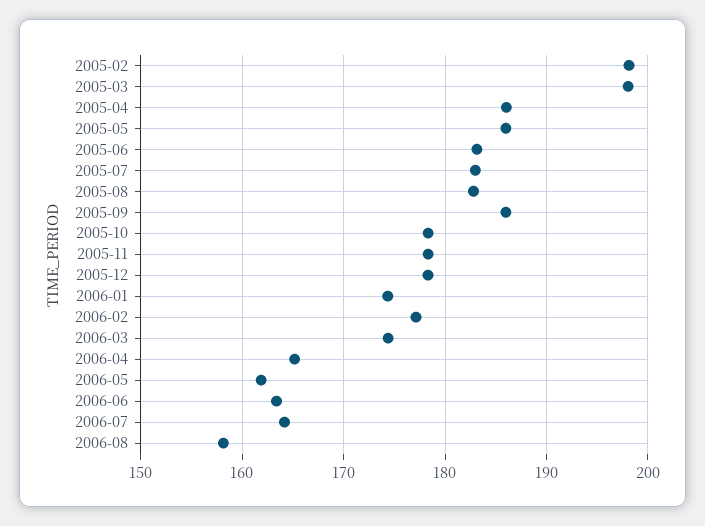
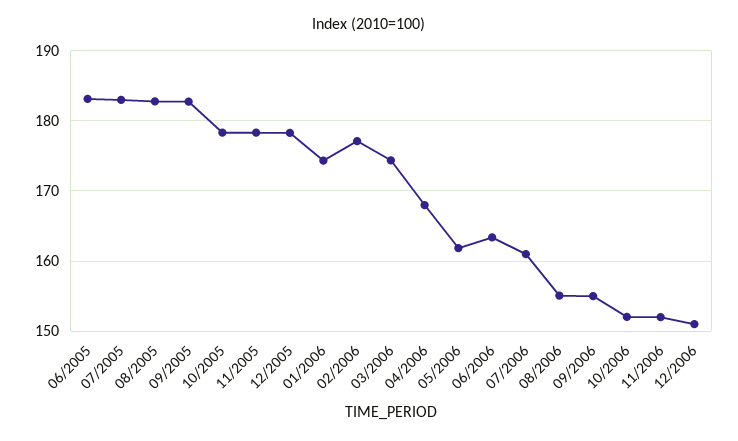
2005-02: 198 -> none
2005-03: 198 -> none
2005-04: 186 -> none
2005-05: 186 -> none
2005-09: 186 -> 183
2006-04: 165 -> 168
2006-07: 164 -> 161
2006-08: 158 -> 155
09/2006: none -> 155
10/2006: none -> 152
11/2006: none -> 152
12/2006: none -> 151

